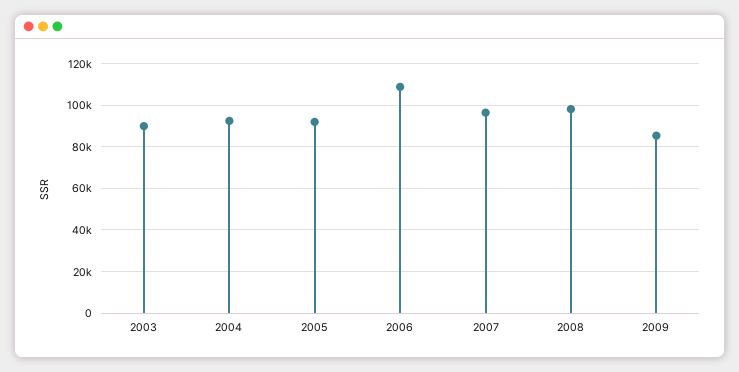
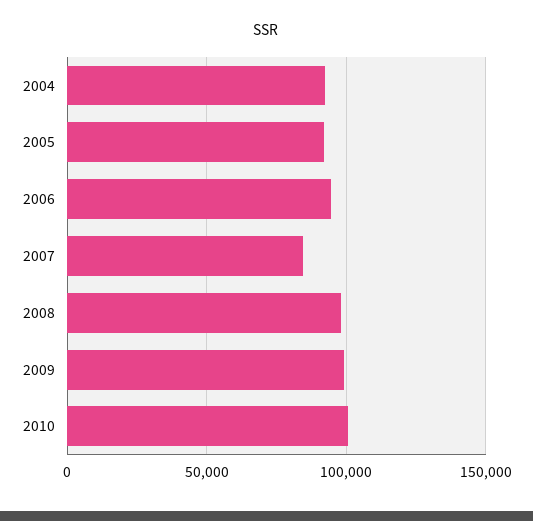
2003: 90000 -> none
2006: 110000 -> 95000
2007: 95000 -> 85000
2009: 85000 -> 100000
2010: none -> 100000

